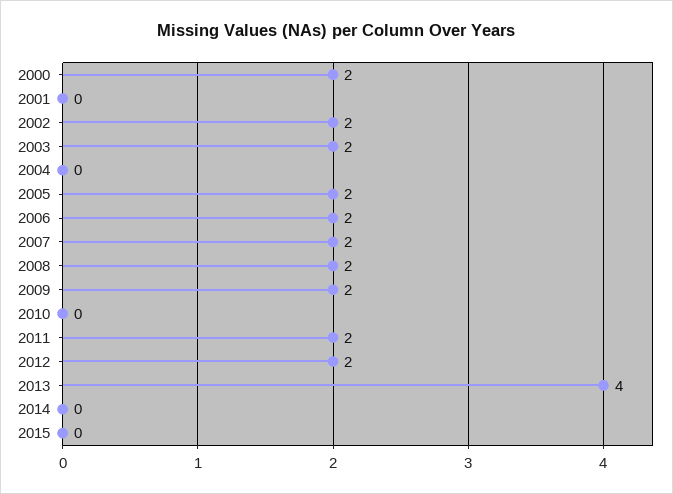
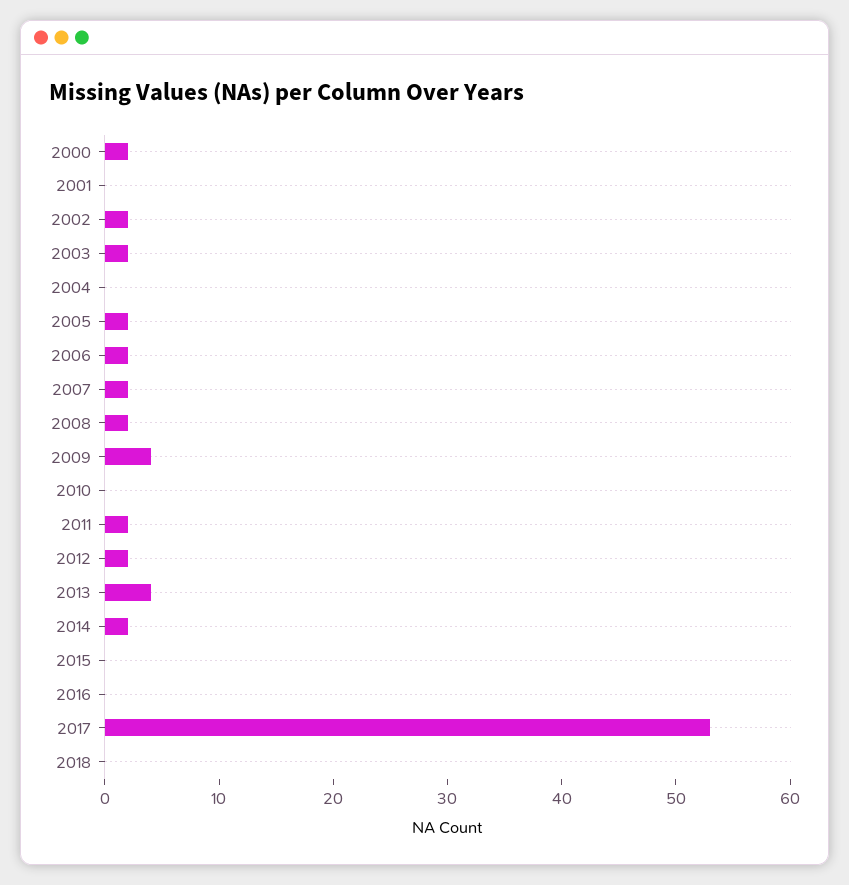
2009: 2 -> 4
2014: 0 -> 2
2016: none -> 0
2017: none -> 53
2018: none -> 0

